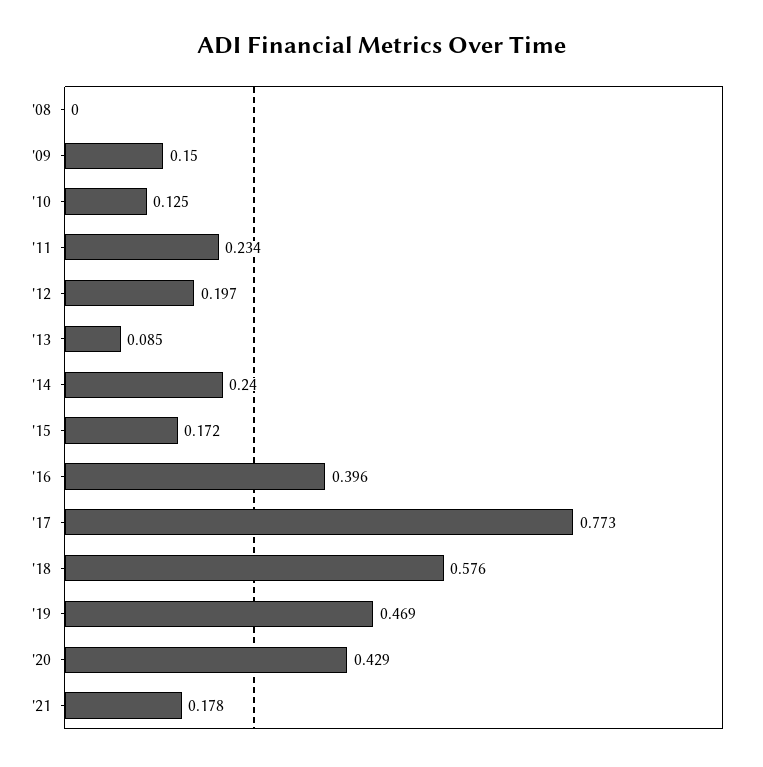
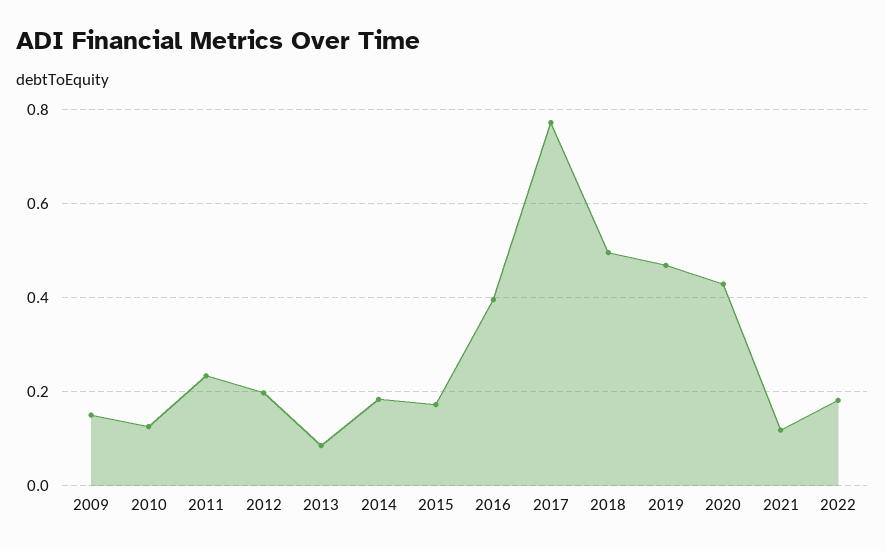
'08: 0 -> none
'14: 0.24 -> 0.18
'18: 0.576 -> 0.5
'21: 0.178 -> 0.12
2022: none -> 0.18

